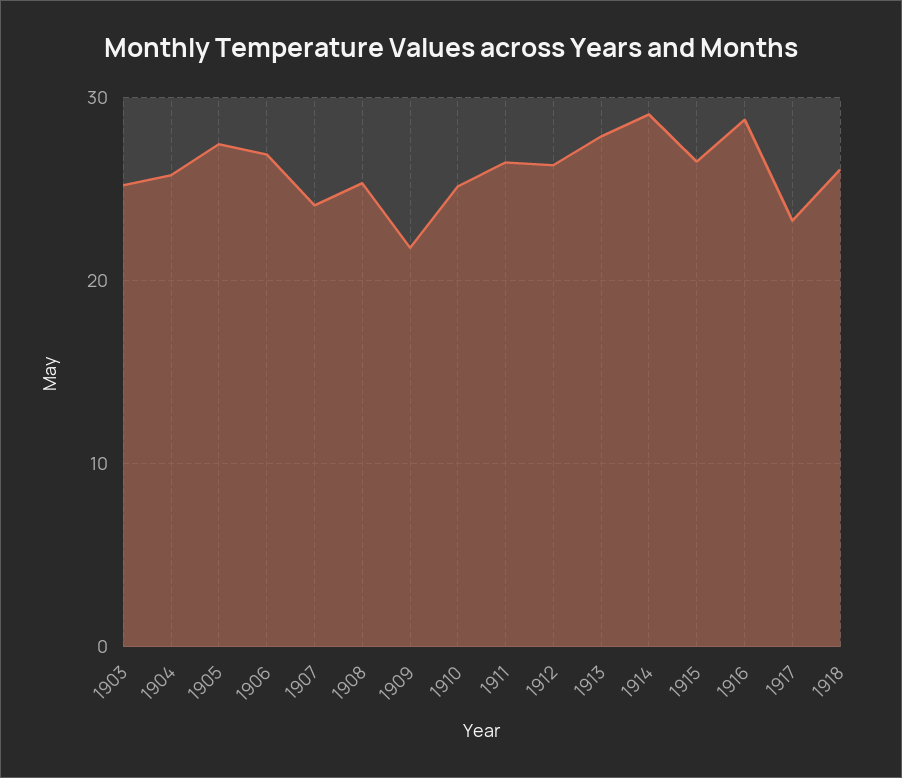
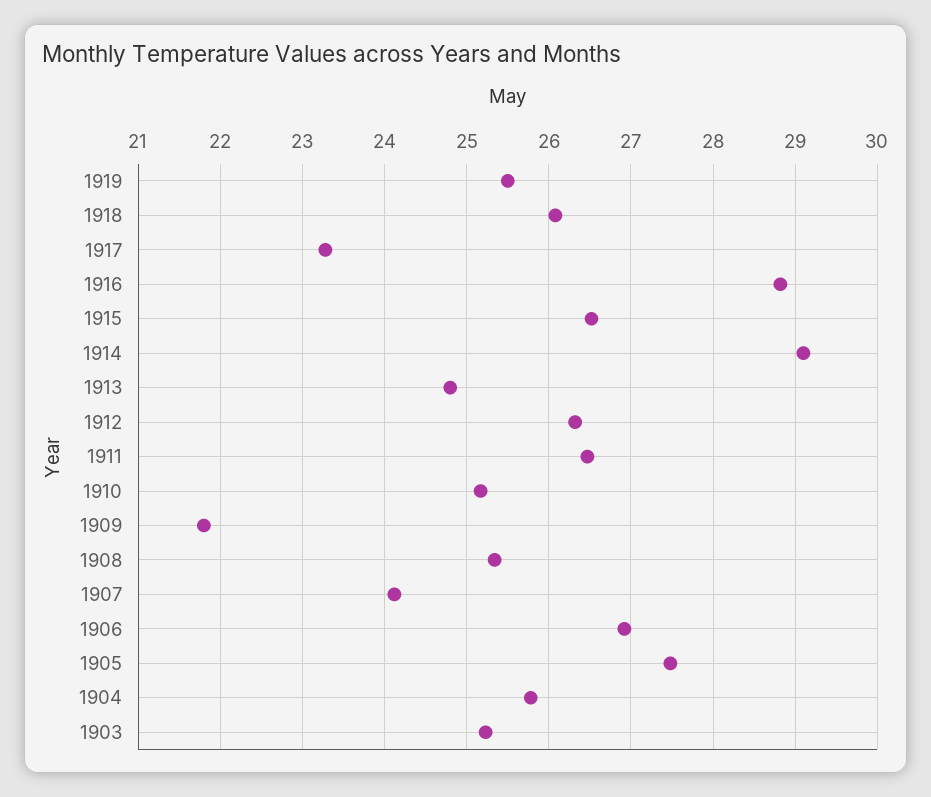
1913: 28 -> 24.8
1919: none -> 25.5

